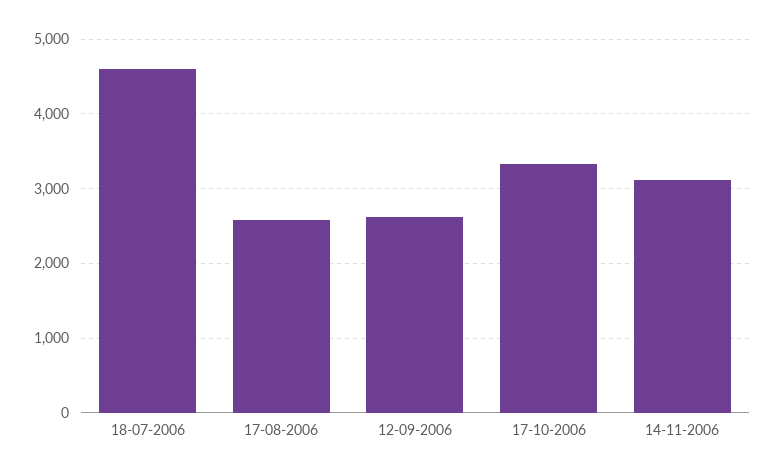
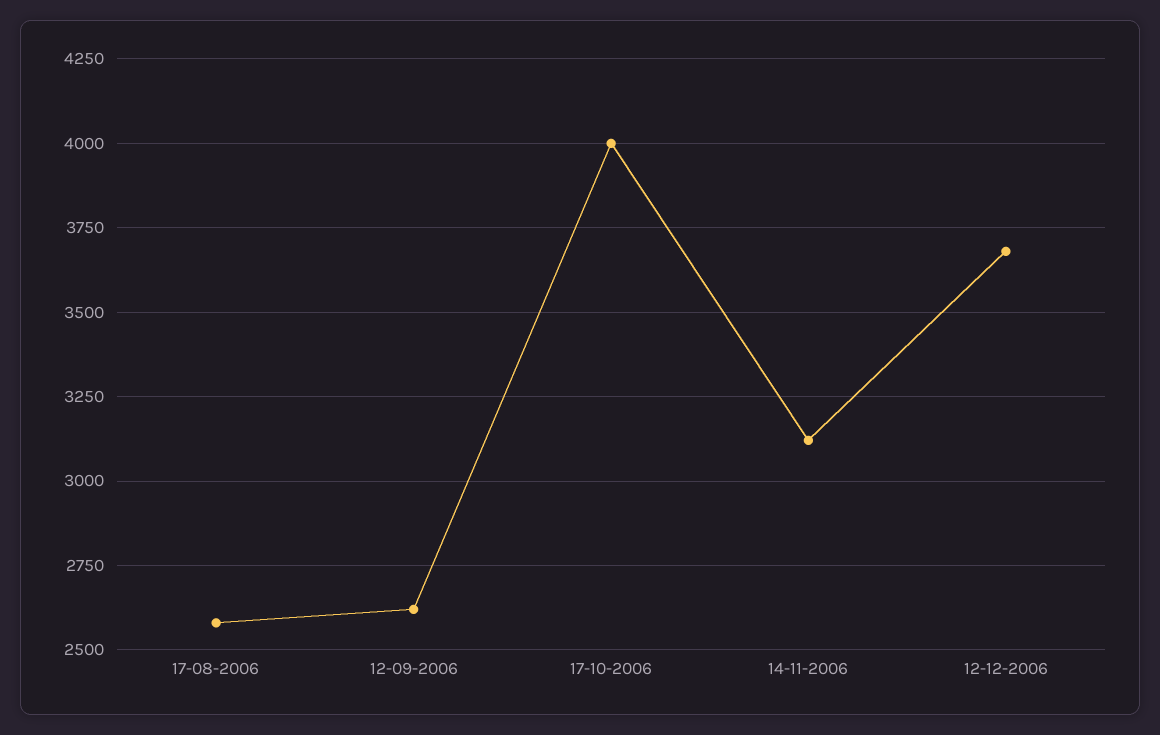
18-07-2006: 4600 -> none
17-10-2006: 3300 -> 4000
12-12-2006: none -> 3675

